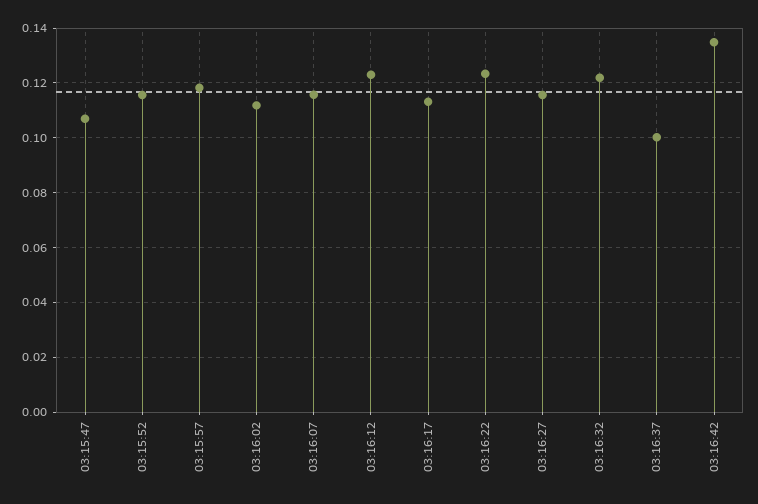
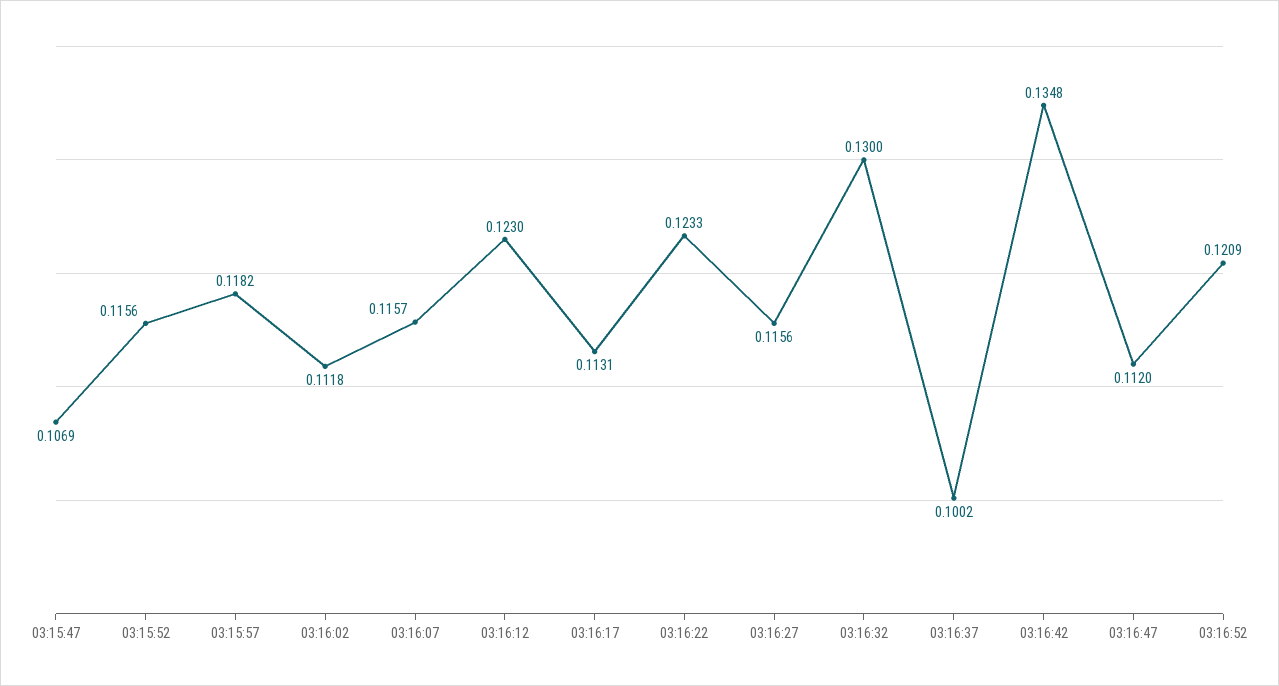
03:16:32: 0.1225 -> 0.13
03:16:47: none -> 0.112
03:16:52: none -> 0.1209

